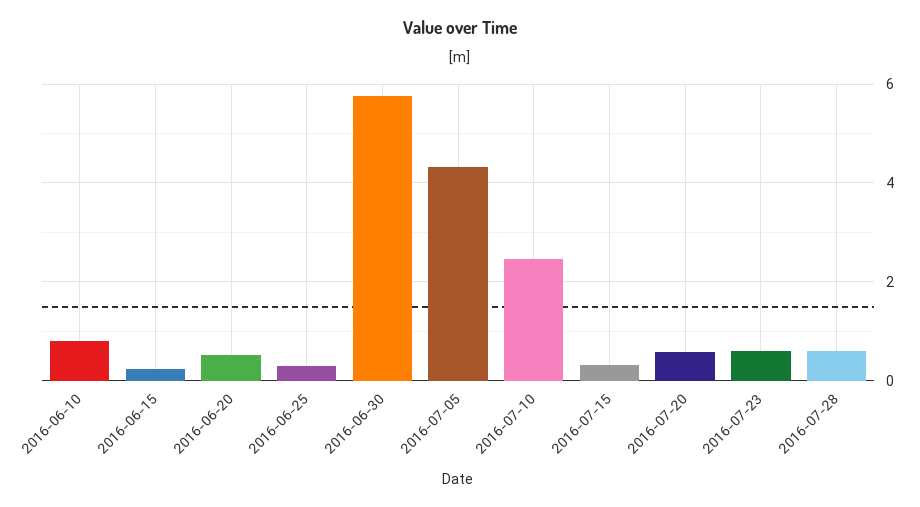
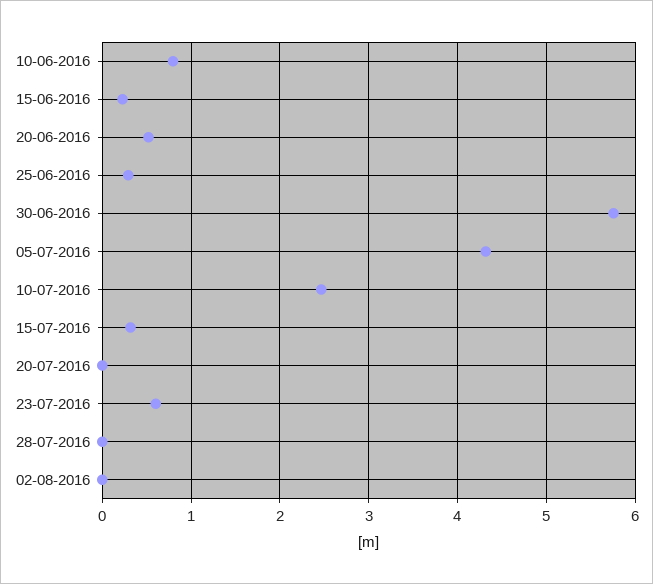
2016-07-20: 0.6 -> 0
2016-07-28: 0.6 -> 0
02-08-2016: none -> 0

